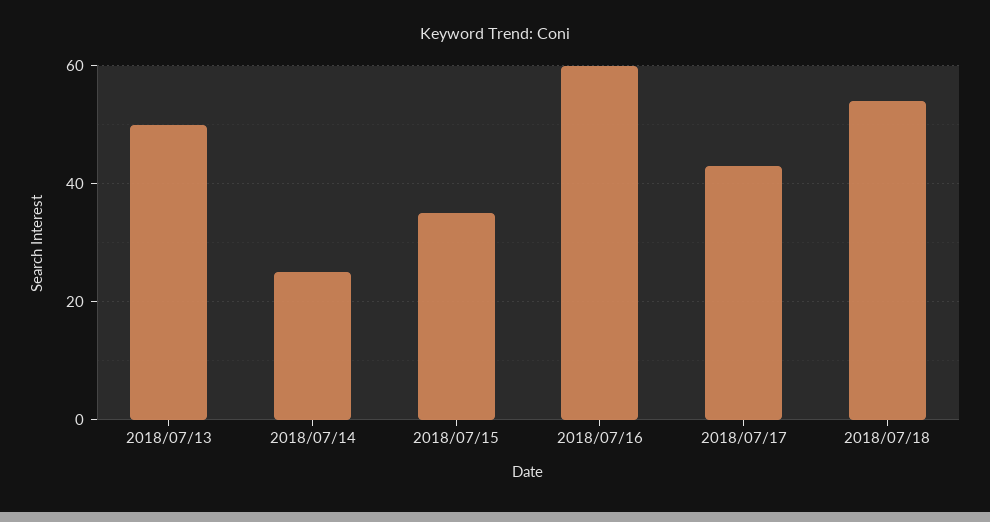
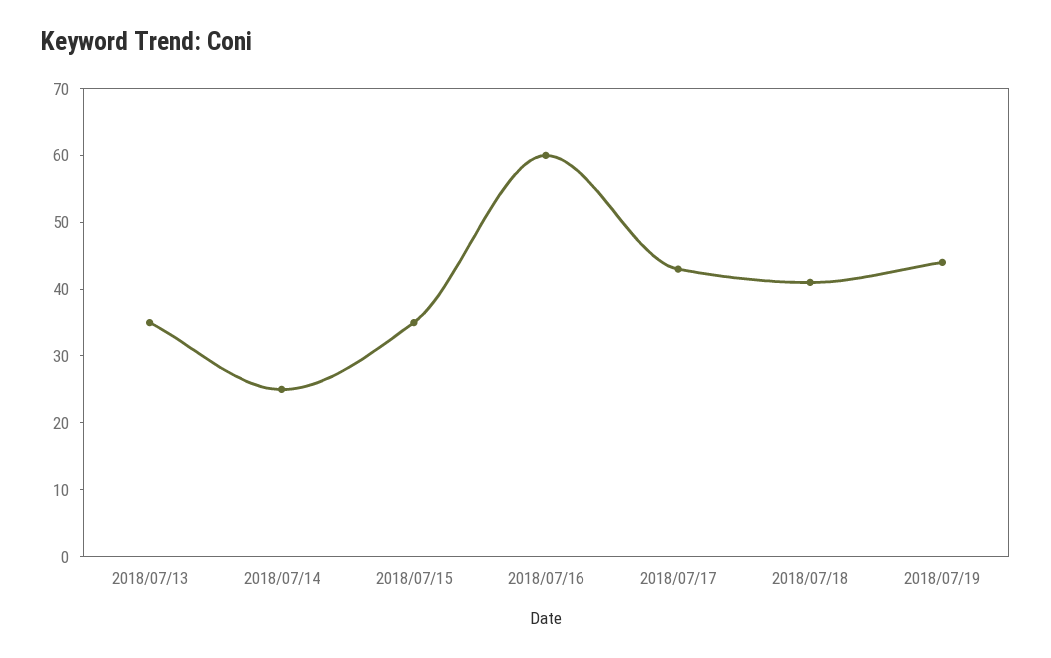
2018/07/13: 50 -> 35
2018/07/18: 55 -> 40
2018/07/19: none -> 45

